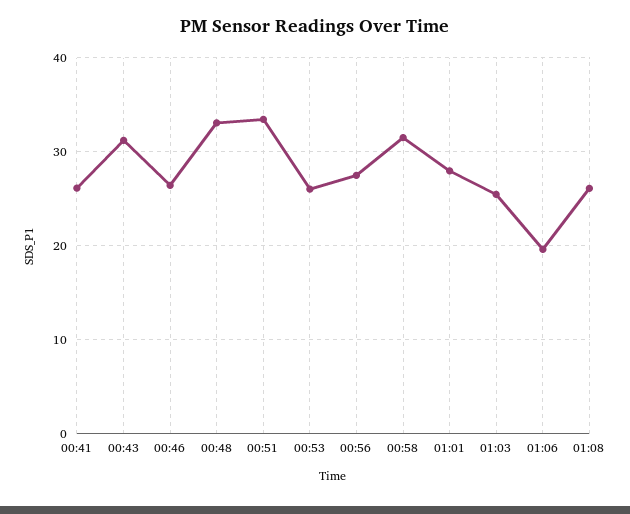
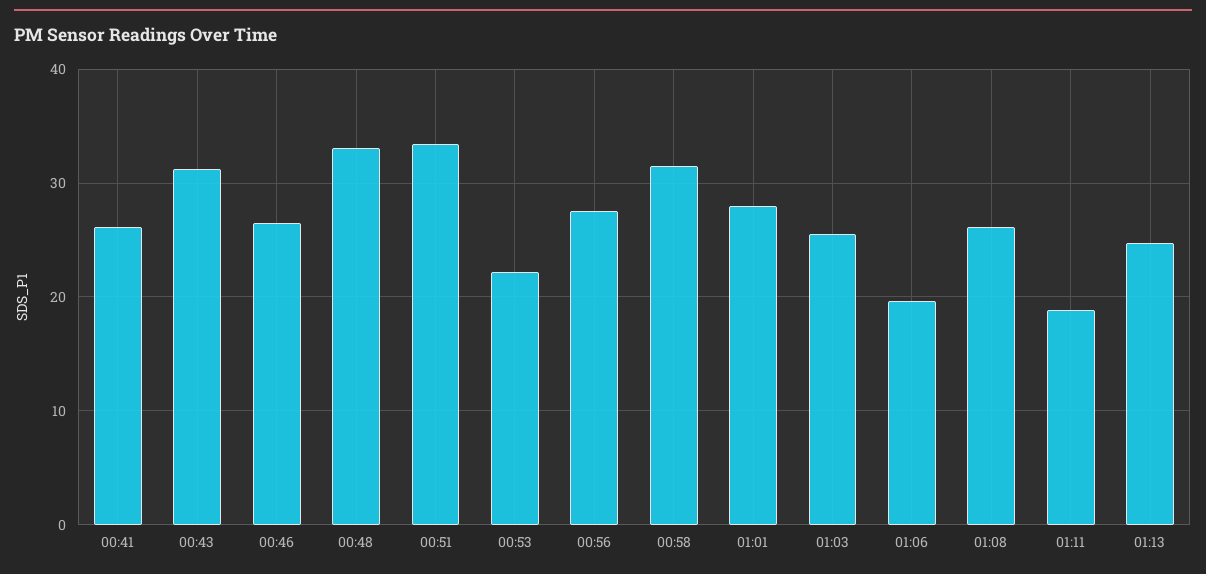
00:53: 26 -> 22
01:11: none -> 19
01:13: none -> 25

